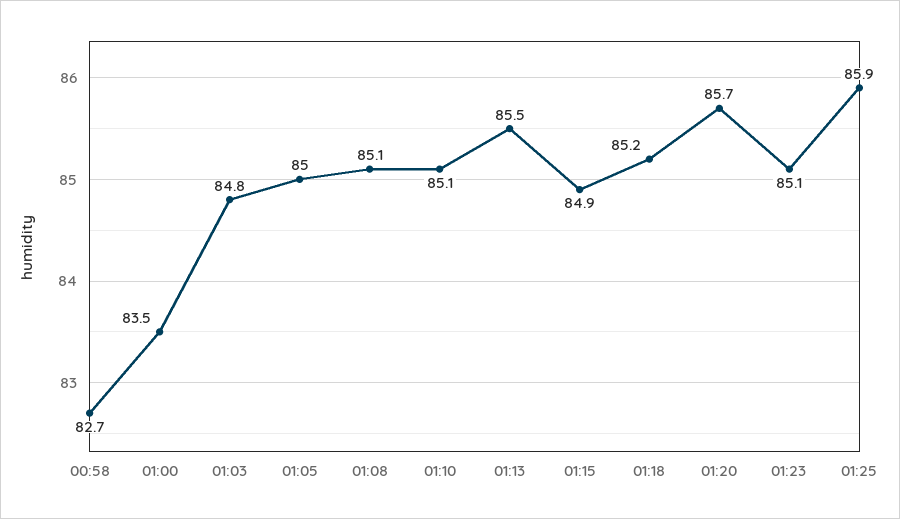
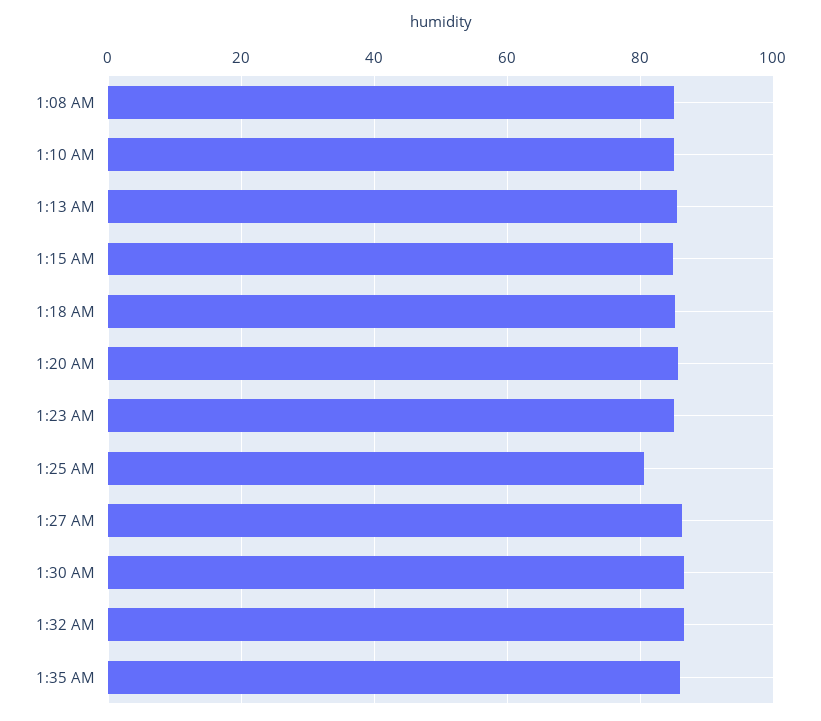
00:58: 82.7 -> none
01:00: 83.5 -> none
01:03: 84.8 -> none
01:05: 85 -> none
01:25: 85.9 -> 80
1:27 AM: none -> 86
1:30 AM: none -> 86
1:32 AM: none -> 86
1:35 AM: none -> 86

